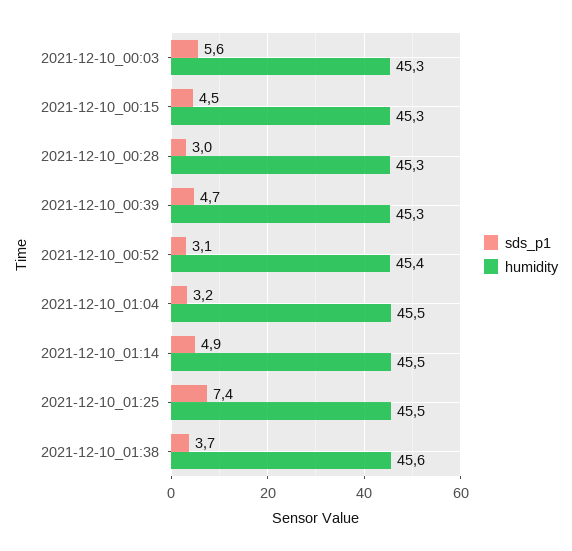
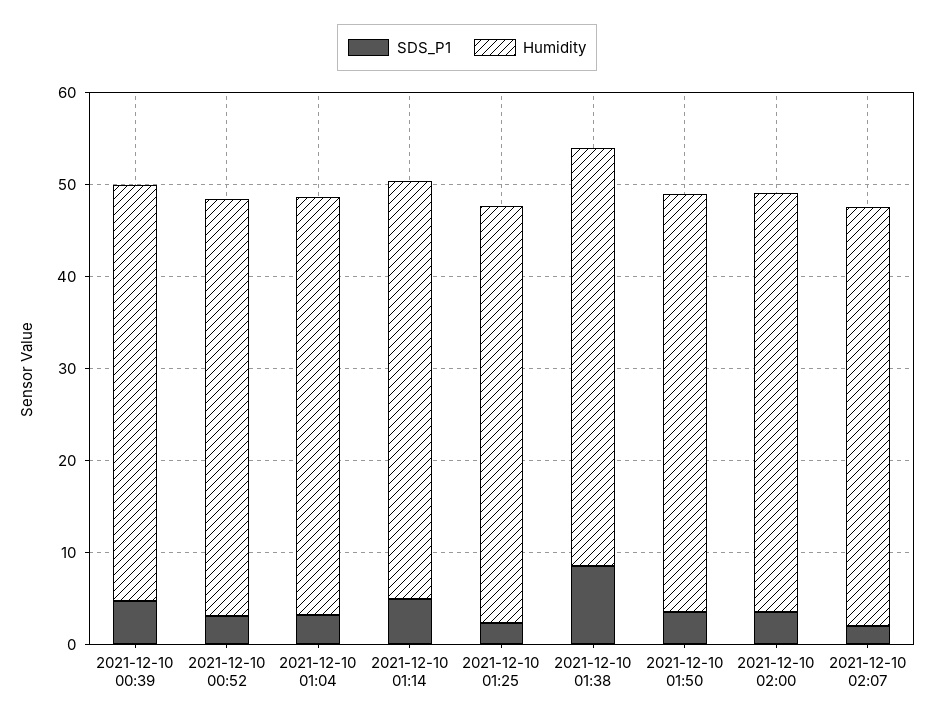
sds_p1, 2021-12-10_00:03: 5.6 -> none
humidity, 2021-12-10_00:03: 45.3 -> none
sds_p1, 2021-12-10_00:15: 4.5 -> none
humidity, 2021-12-10_00:15: 45.3 -> none
sds_p1, 2021-12-10_00:28: 3 -> none
humidity, 2021-12-10_00:28: 45.3 -> none
sds_p1, 2021-12-10_01:25: 7.4 -> 2
sds_p1, 2021-12-10_01:38: 3.7 -> 8
sds_p1, 2021-12-10 01:50: none -> 4
humidity, 2021-12-10 01:50: none -> 46
sds_p1, 2021-12-10 02:00: none -> 4
humidity, 2021-12-10 02:00: none -> 46
sds_p1, 2021-12-10 02:07: none -> 2
humidity, 2021-12-10 02:07: none -> 46

